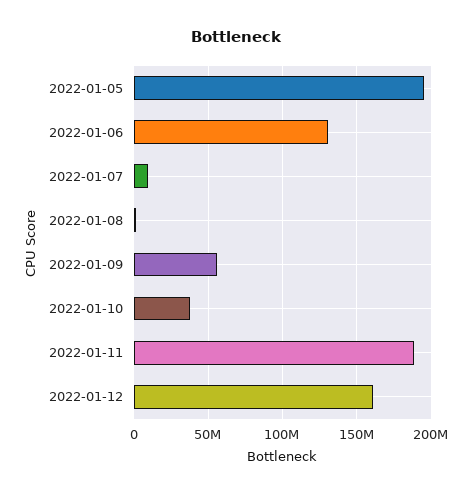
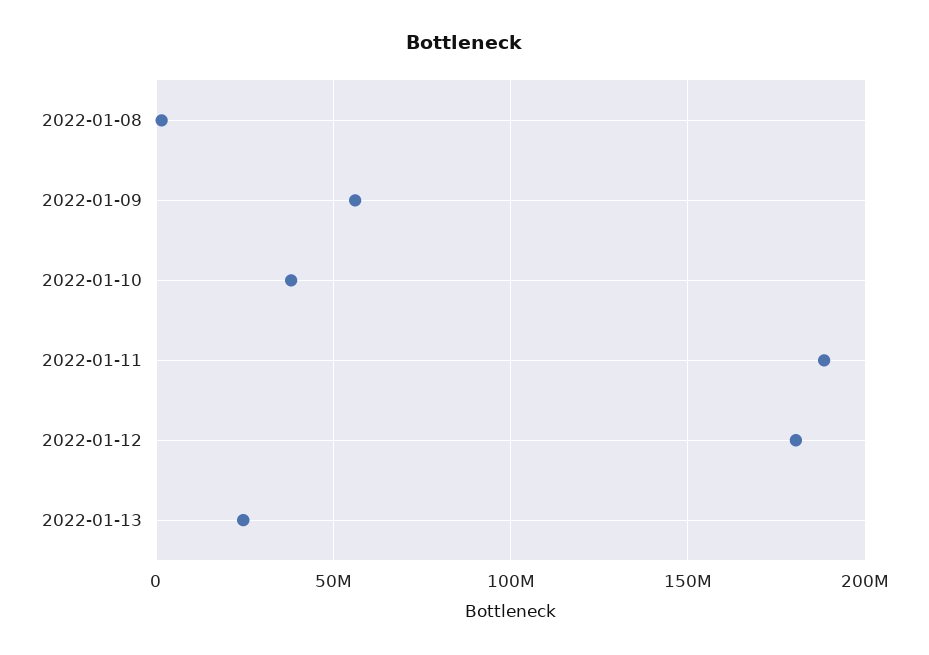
2022-01-05: 195000000 -> none
2022-01-06: 130000000 -> none
2022-01-07: 10000000 -> none
2022-01-12: 160000000 -> 180000000
2022-01-13: none -> 25000000

